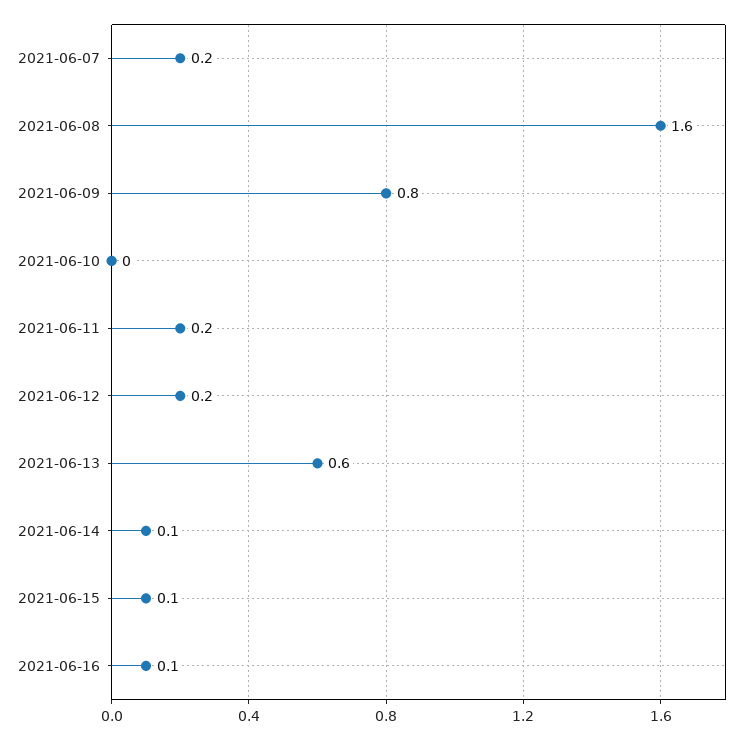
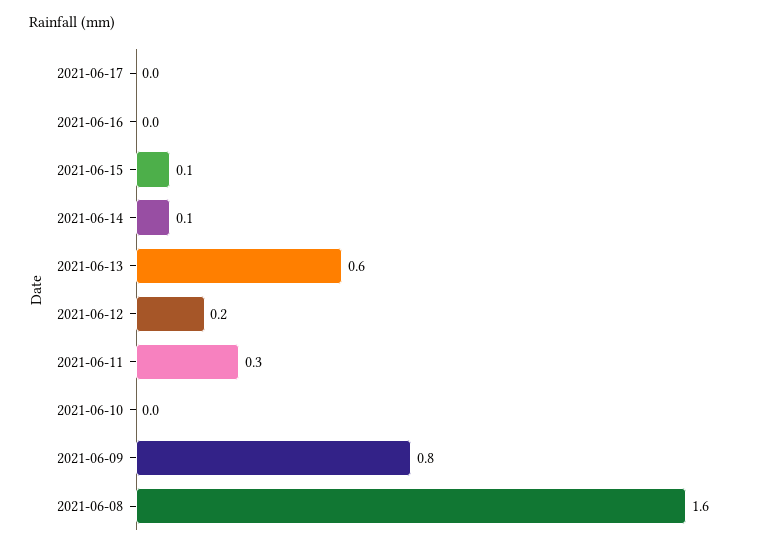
2021-06-07: 0.2 -> none
2021-06-11: 0.2 -> 0.3
2021-06-16: 0.1 -> 0
2021-06-17: none -> 0

